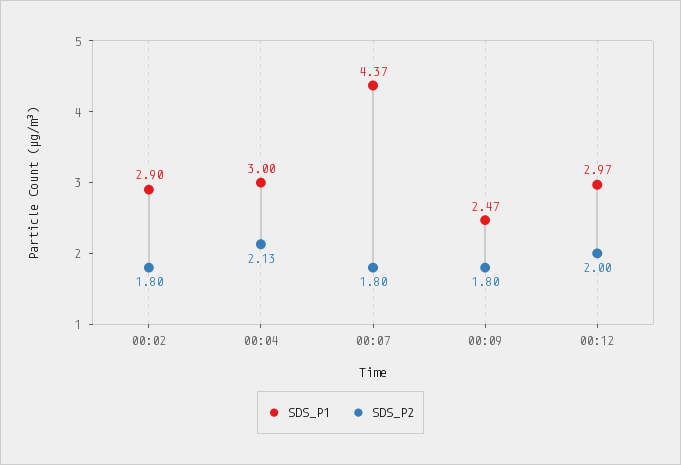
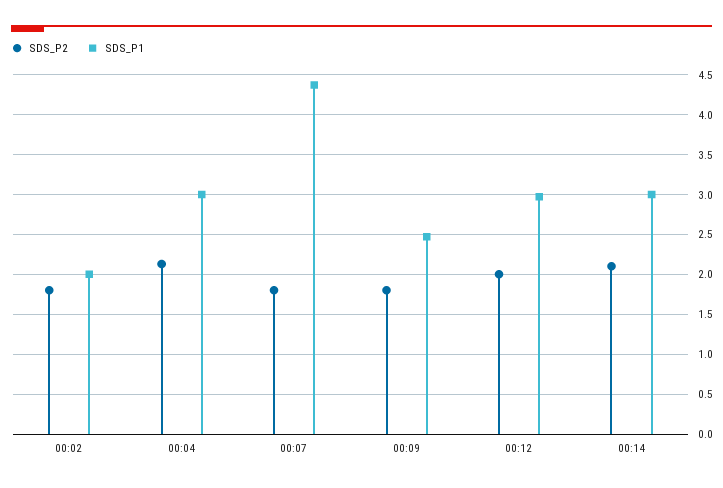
SDS_P1, 00:02: 2.9 -> 2
SDS_P2, 00:14: none -> 2.1
SDS_P1, 00:14: none -> 3

